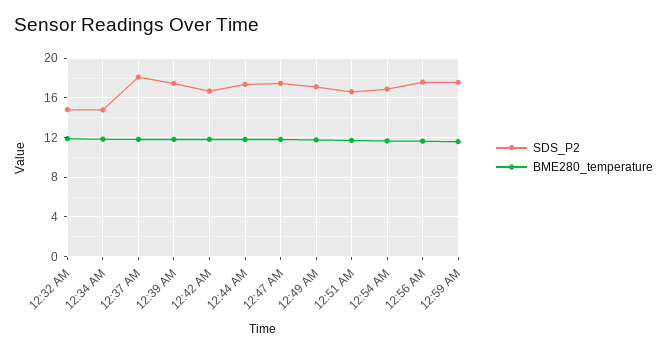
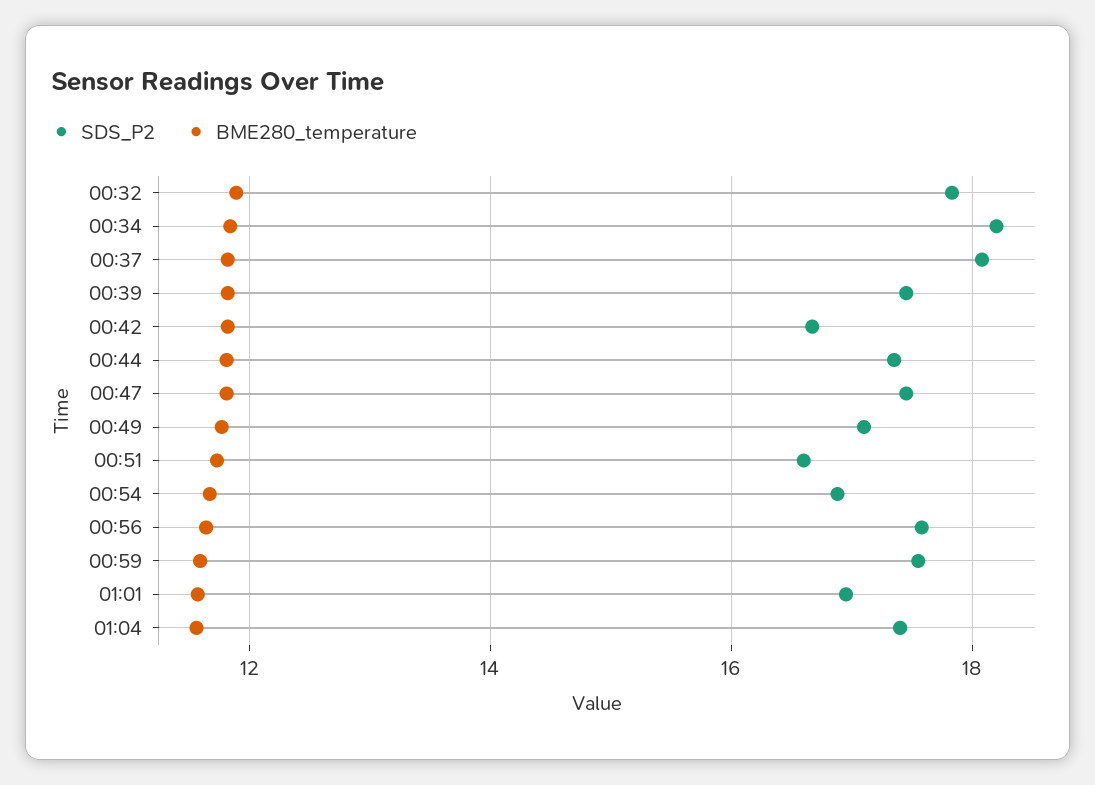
SDS_P2, 12:32 AM: 15 -> 17.8
SDS_P2, 12:34 AM: 15 -> 18.2
SDS_P2, 01:01: none -> 17
BME280_temperature, 01:01: none -> 11.6
SDS_P2, 01:04: none -> 17.4
BME280_temperature, 01:04: none -> 11.6

